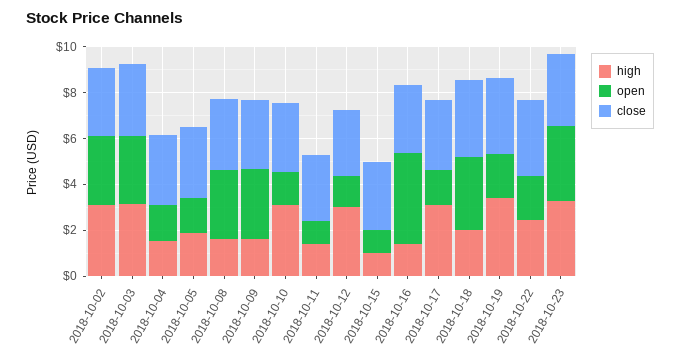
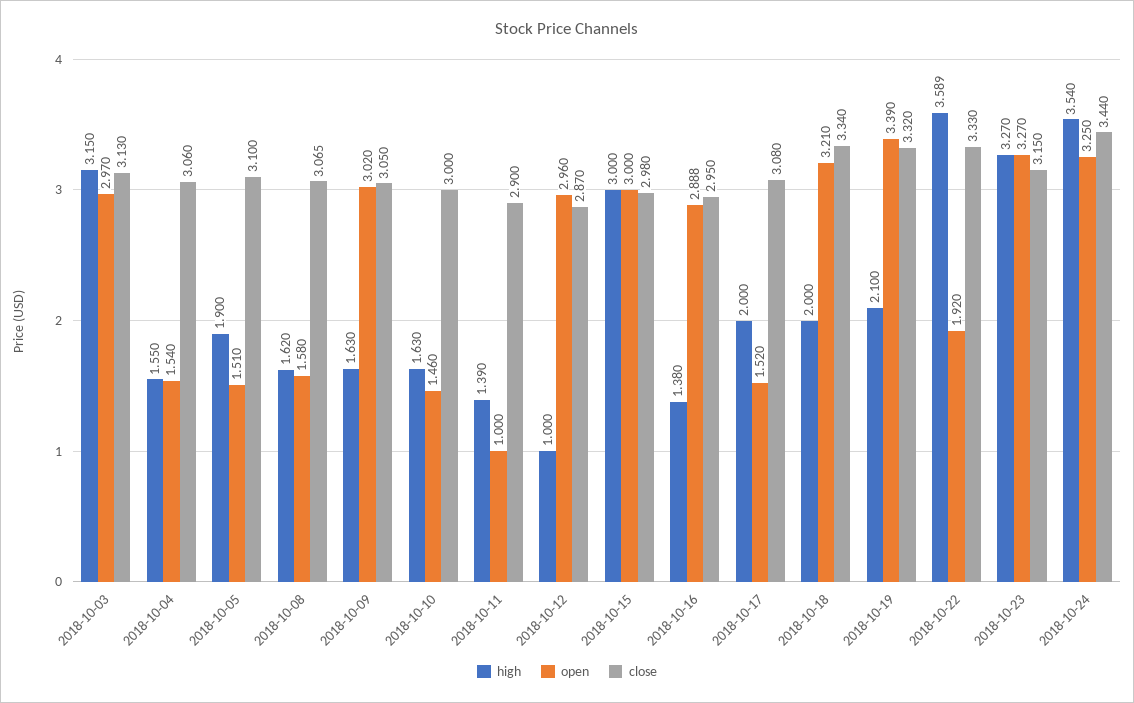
high, 2018-10-02: 3 -> none
open, 2018-10-02: 3 -> none
close, 2018-10-02: 3 -> none
open, 2018-10-08: 3 -> 1.58
high, 2018-10-10: 3 -> 1.63
high, 2018-10-12: 3 -> 1
open, 2018-10-12: 1.5 -> 2.96
high, 2018-10-15: 1 -> 3
open, 2018-10-15: 1 -> 3
open, 2018-10-16: 4 -> 2.888
high, 2018-10-17: 3 -> 2
high, 2018-10-19: 3.5 -> 2.1
open, 2018-10-19: 2 -> 3.39
high, 2018-10-22: 2.5 -> 3.589
high, 2018-10-24: none -> 3.54
open, 2018-10-24: none -> 3.25
close, 2018-10-24: none -> 3.44

